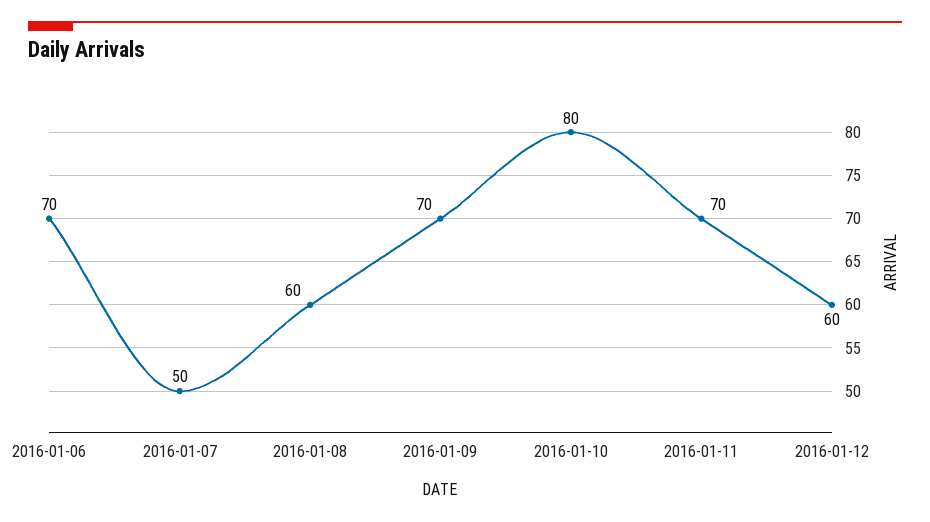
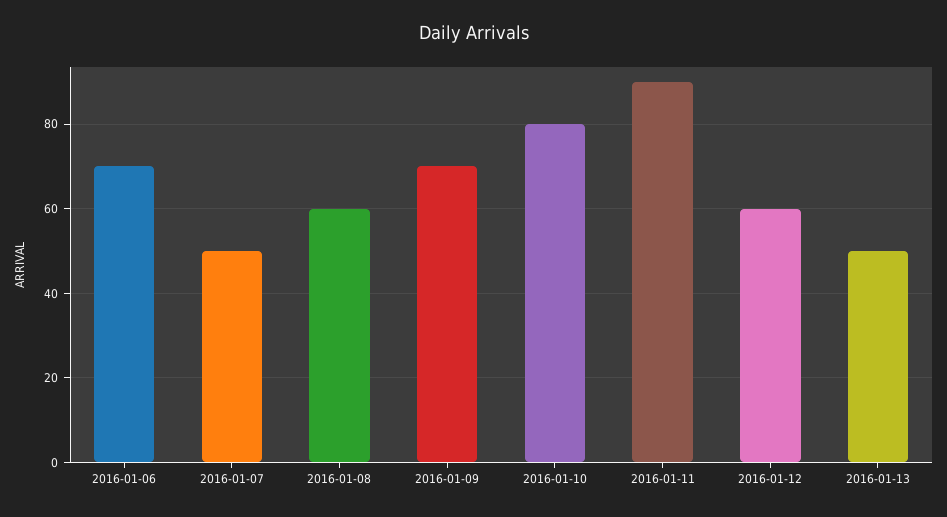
2016-01-11: 70 -> 90
2016-01-13: none -> 50

